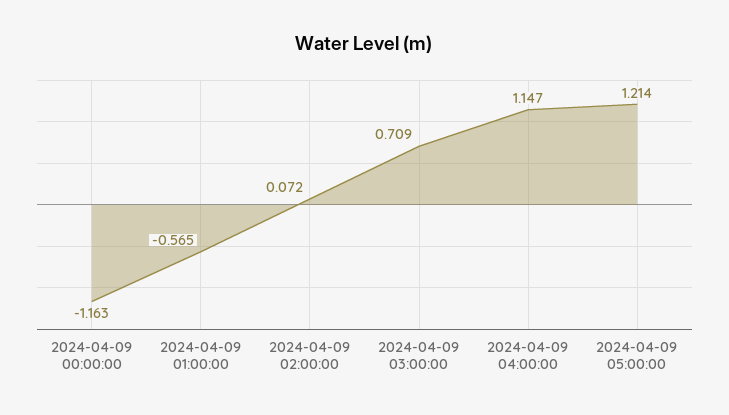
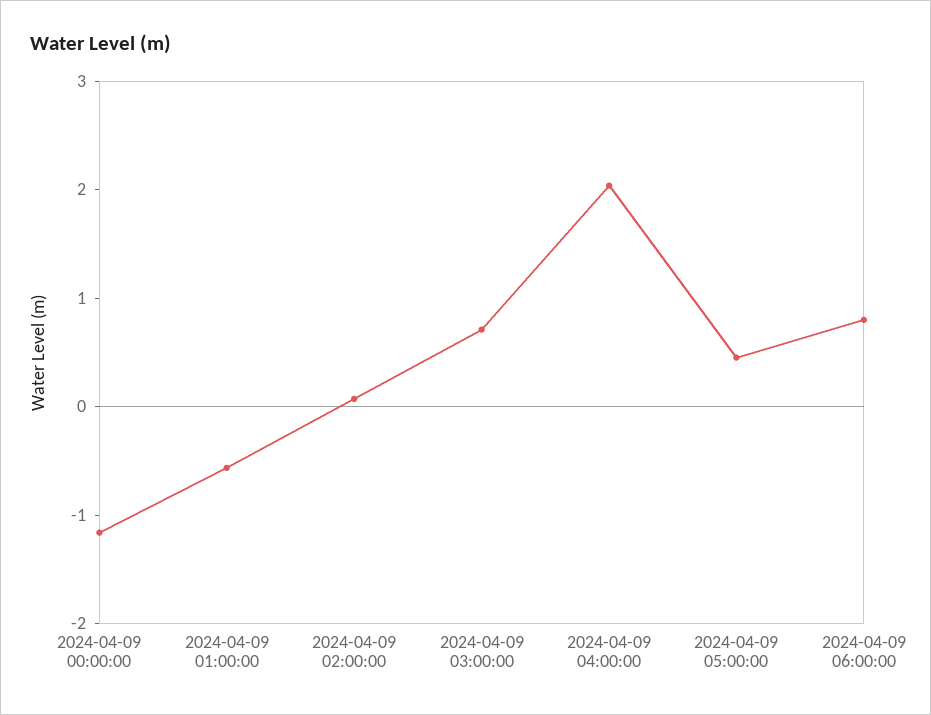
2024-04-09 04:00:00: 1.147 -> 2
2024-04-09 05:00:00: 1.214 -> 0.4
2024-04-09 06:00:00: none -> 0.8

